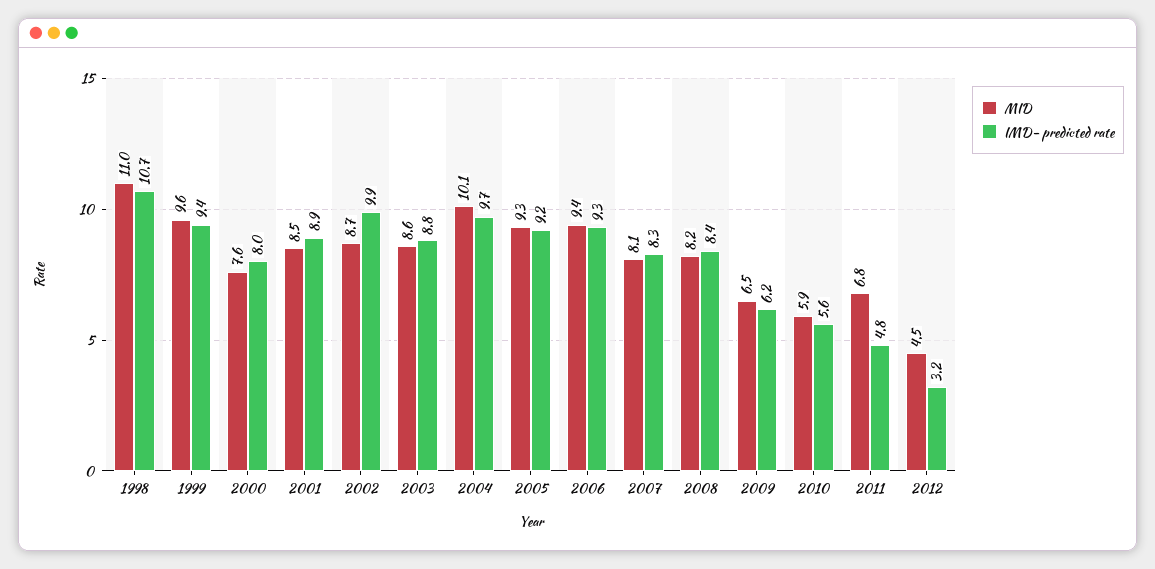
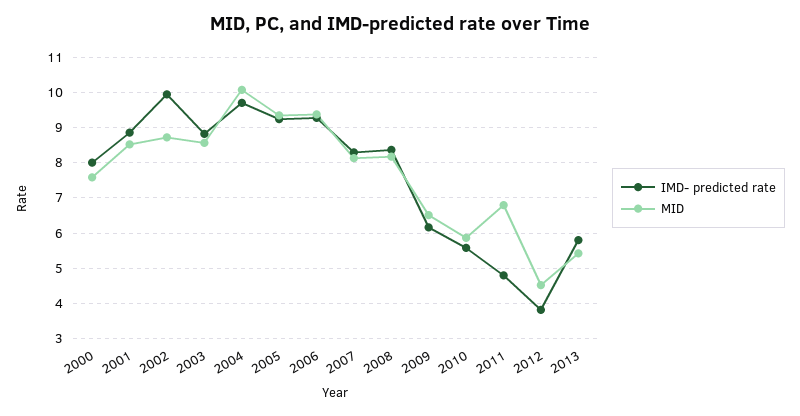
MID, 1998: 11 -> none
IMD- predicted rate, 1998: 10.7 -> none
MID, 1999: 9.6 -> none
IMD- predicted rate, 1999: 9.4 -> none
IMD- predicted rate, 2012: 3.2 -> 3.8
IMD- predicted rate, 2013: none -> 5.8
MID, 2013: none -> 5.4

